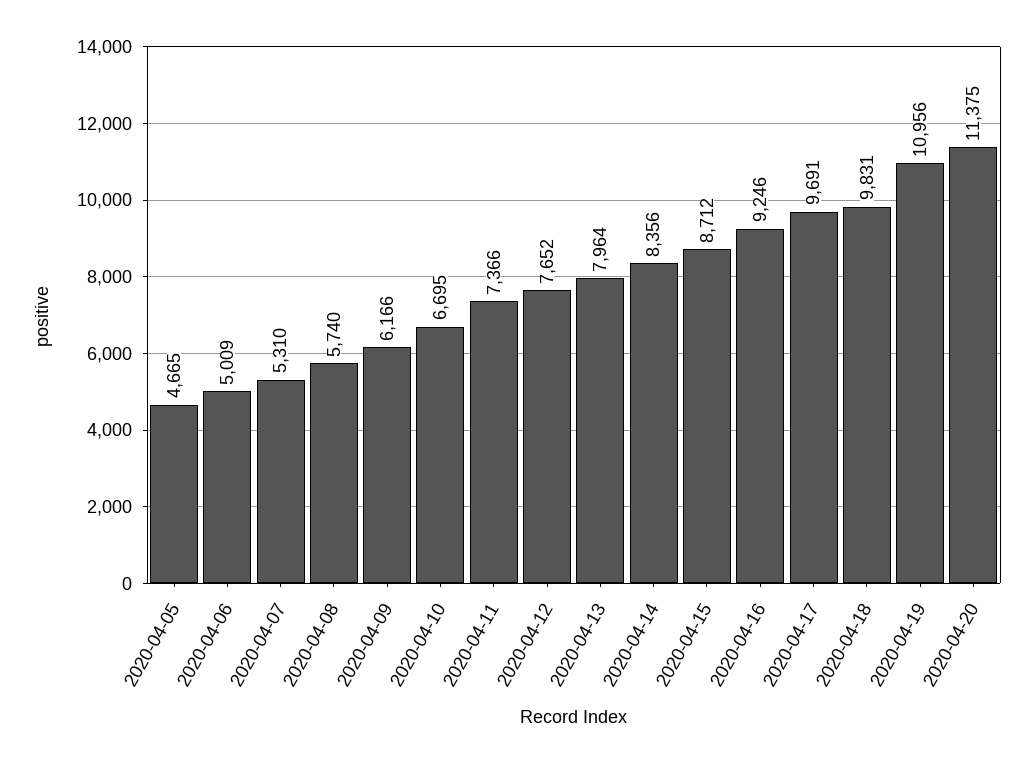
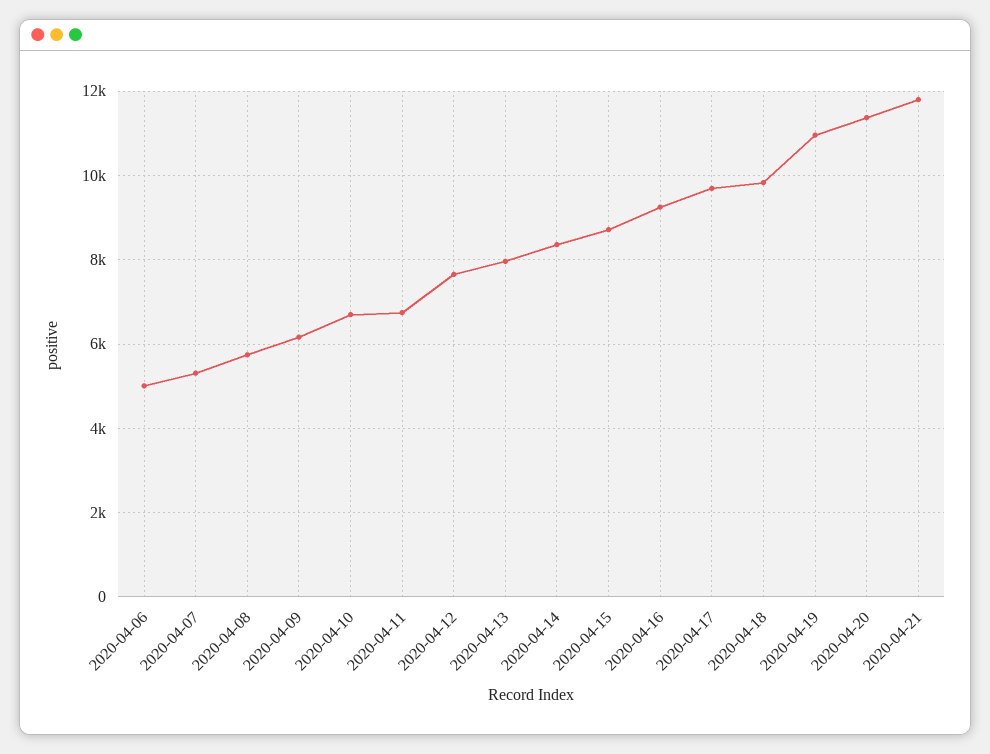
2020-04-05: 4665 -> none
2020-04-11: 7366 -> 6800
2020-04-21: none -> 11800

